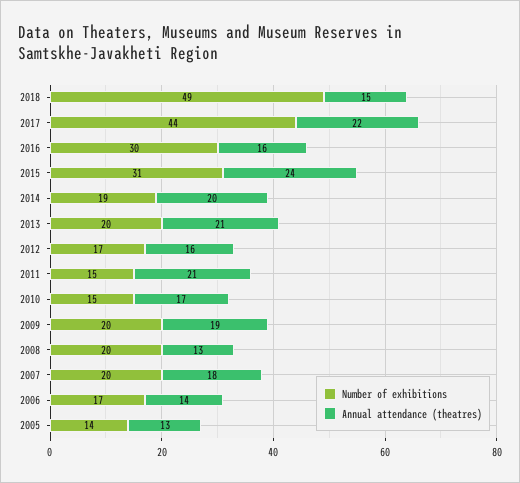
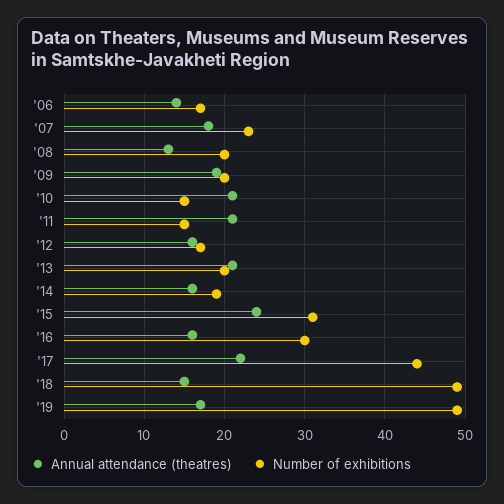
Annual attendance (theatres), 2014: 20 -> 16
Annual attendance (theatres), 2010: 17 -> 21
Number of exhibitions, 2007: 20 -> 23
Number of exhibitions, 2005: 14 -> none
Annual attendance (theatres), 2005: 13 -> none
Annual attendance (theatres), '19: none -> 17
Number of exhibitions, '19: none -> 49

